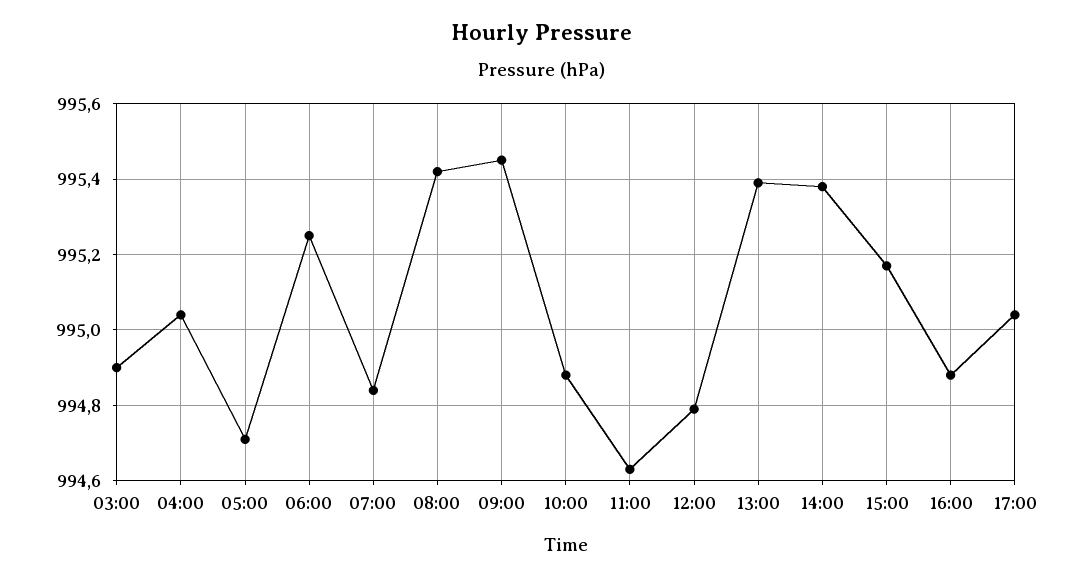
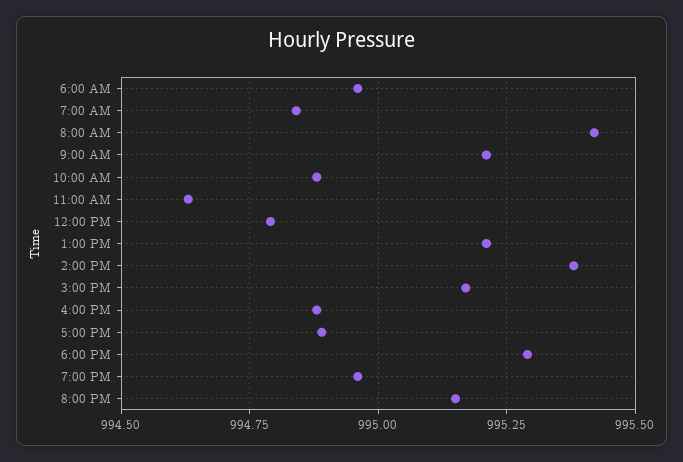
03:00: 994.9 -> none
04:00: 995.05 -> none
05:00: 994.7 -> none
06:00: 995.25 -> 994.95
09:00: 995.45 -> 995.2
13:00: 995.4 -> 995.2
17:00: 995.05 -> 994.9
6:00 PM: none -> 995.3
7:00 PM: none -> 994.95
8:00 PM: none -> 995.15

